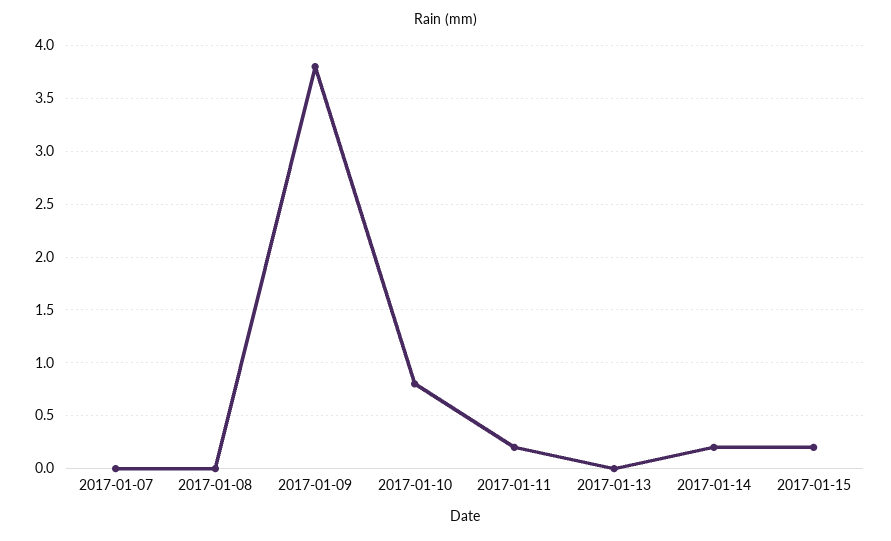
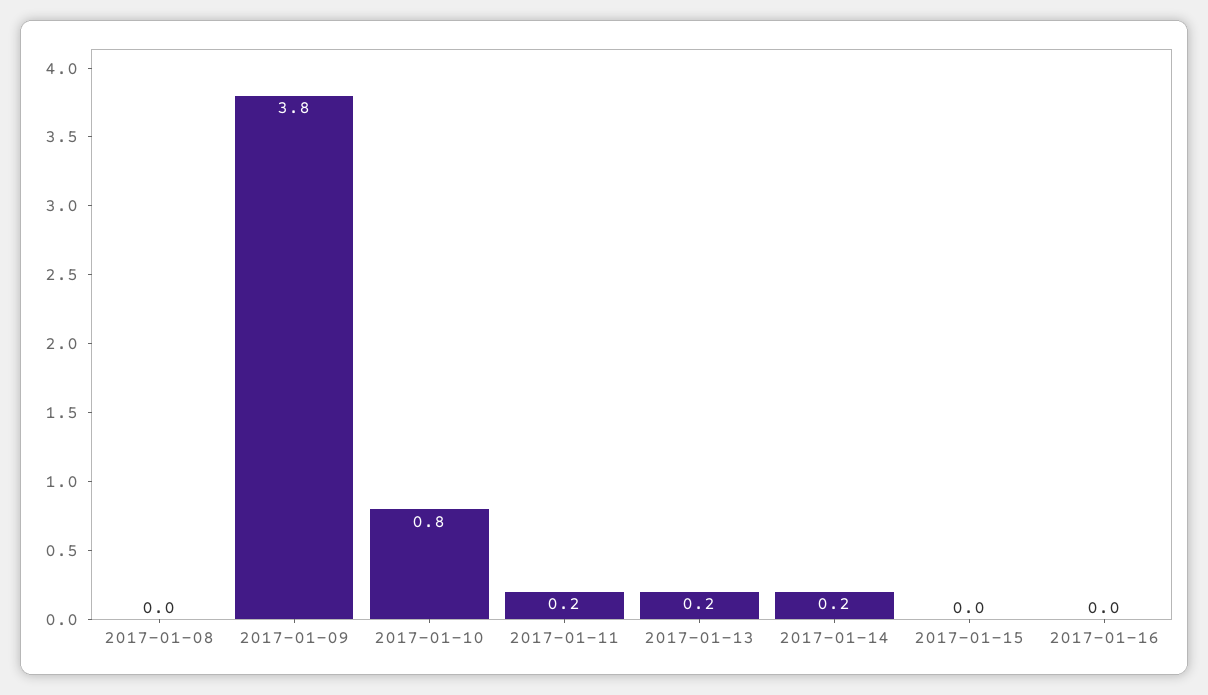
2017-01-07: 0 -> none
2017-01-13: 0 -> 0.2
2017-01-15: 0.2 -> 0
2017-01-16: none -> 0

